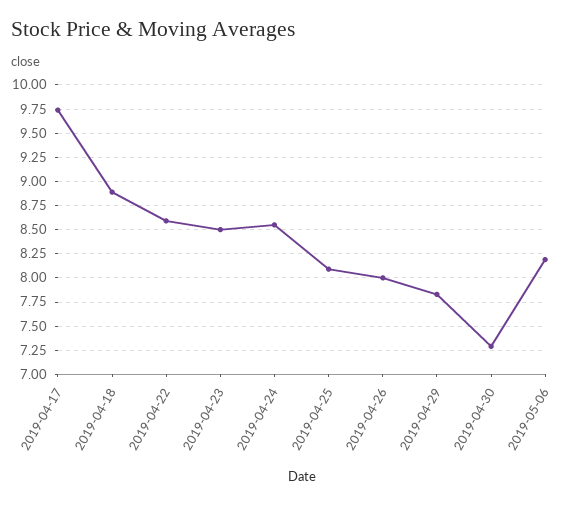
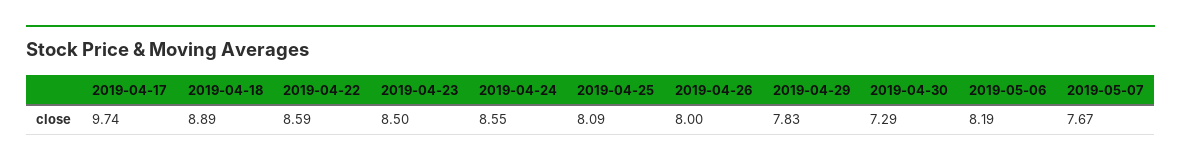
2019-05-07: none -> 7.67

